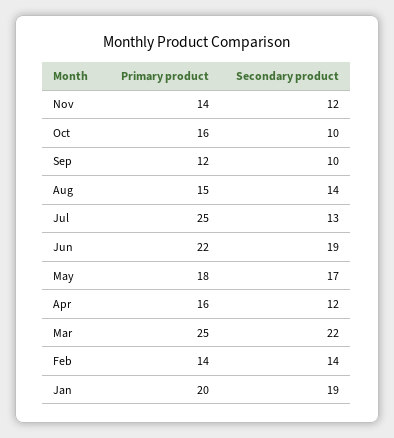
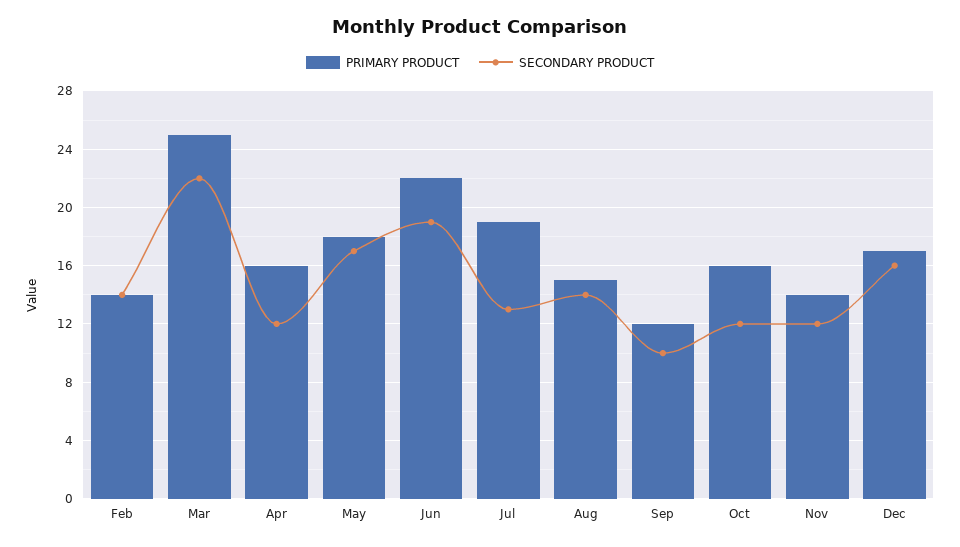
Secondary product, Oct: 10 -> 12
Primary product, Jul: 25 -> 19
Primary product, Jan: 20 -> none
Secondary product, Jan: 19 -> none
Primary product, Dec: none -> 17
Secondary product, Dec: none -> 16

